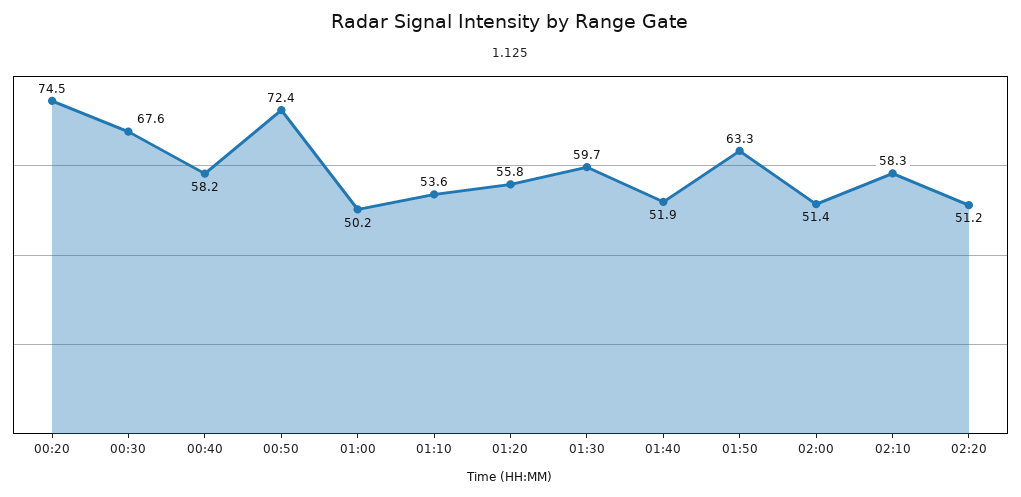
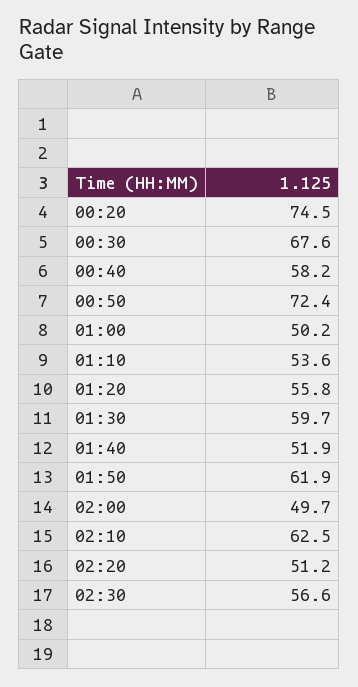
01:50: 63.3 -> 61.9
02:00: 51.4 -> 49.7
02:10: 58.3 -> 62.5
02:30: none -> 56.6

